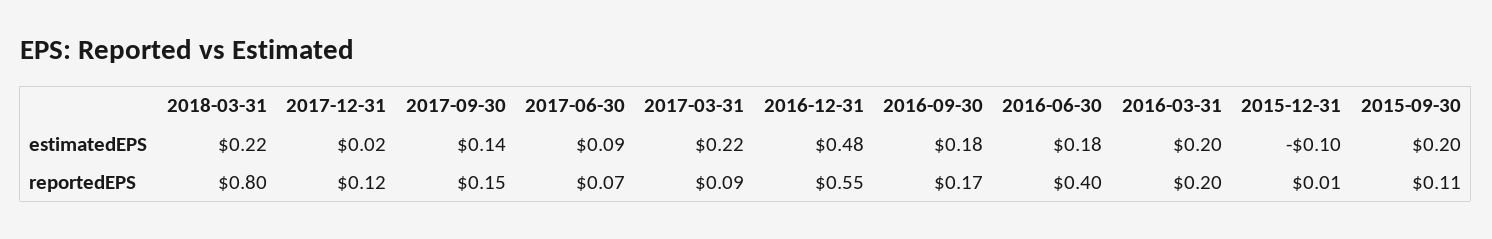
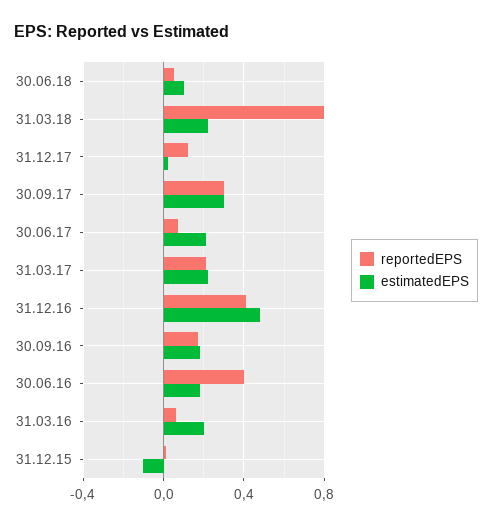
estimatedEPS, 2017-09-30: 0.14 -> 0.3
estimatedEPS, 2017-06-30: 0.09 -> 0.2
estimatedEPS, 2015-09-30: 0.2 -> none
reportedEPS, 2017-09-30: 0.15 -> 0.3
reportedEPS, 2017-03-31: 0.09 -> 0.2
reportedEPS, 2016-12-31: 0.55 -> 0.4
reportedEPS, 2016-03-31: 0.2 -> 0.05
reportedEPS, 2015-09-30: 0.11 -> none
reportedEPS, 30.06.18: none -> 0.05
estimatedEPS, 30.06.18: none -> 0.1

